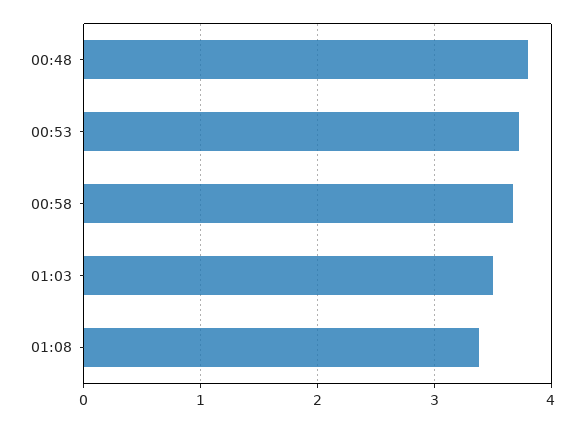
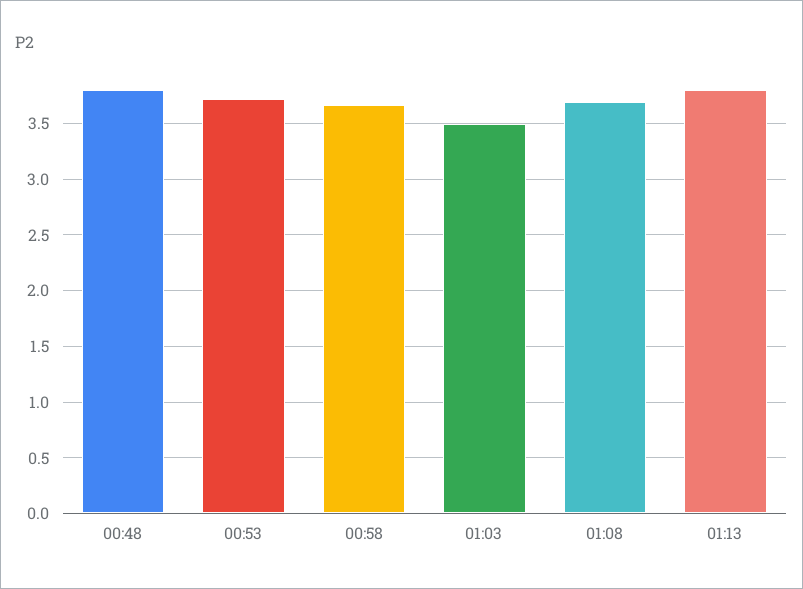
01:08: 3.4 -> 3.7
01:13: none -> 3.8

